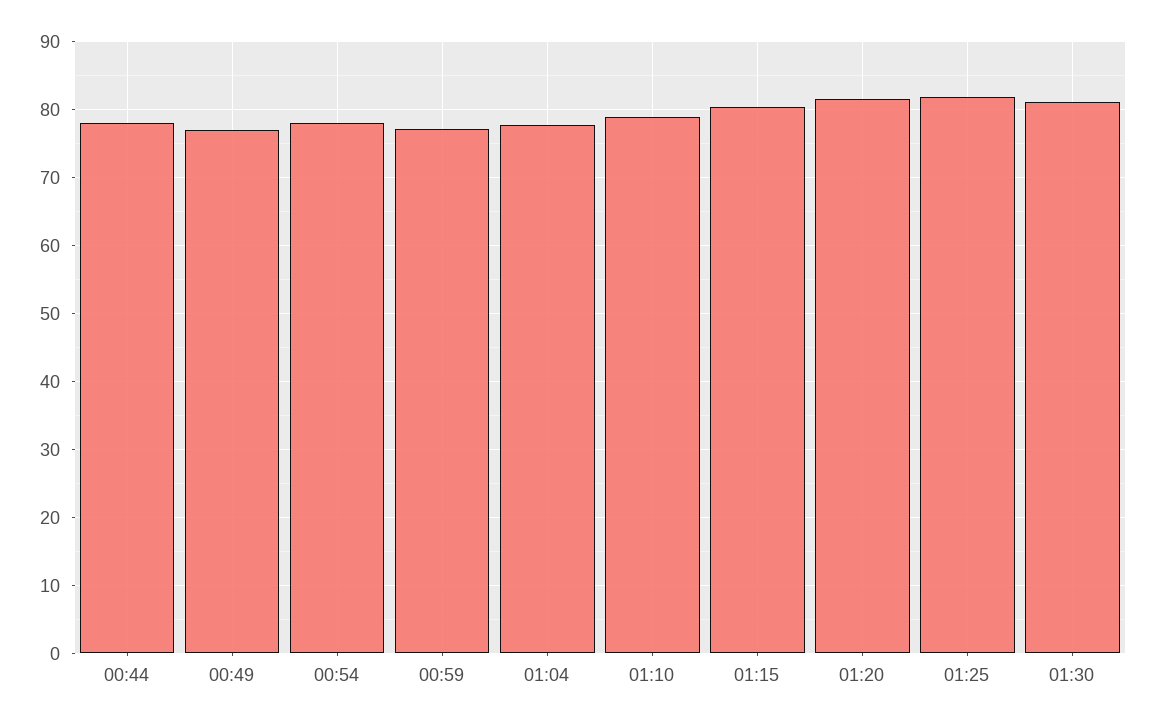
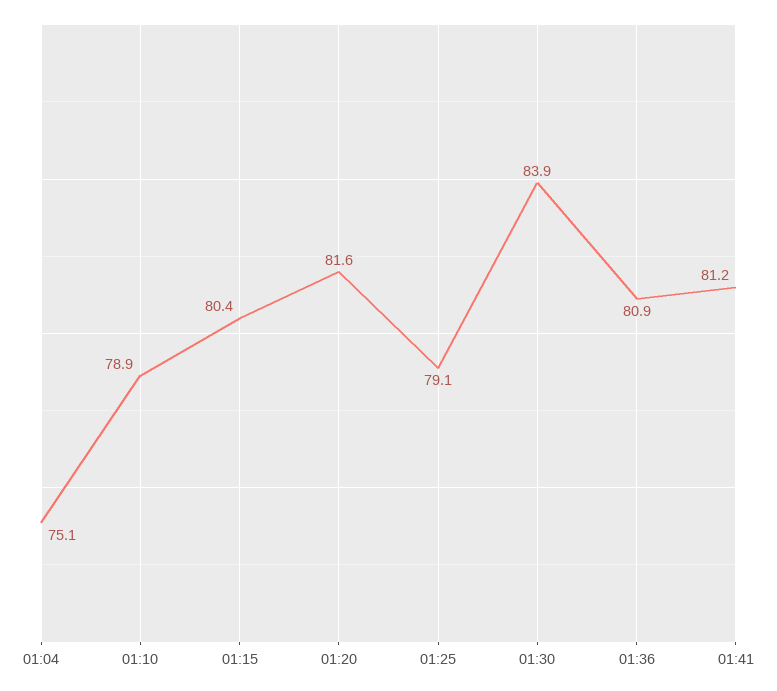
00:44: 78 -> none
00:49: 77 -> none
00:54: 78 -> none
00:59: 77 -> none
01:04: 78 -> 75.1
01:25: 82 -> 79.1
01:30: 81 -> 83.9
01:36: none -> 80.9
01:41: none -> 81.2

